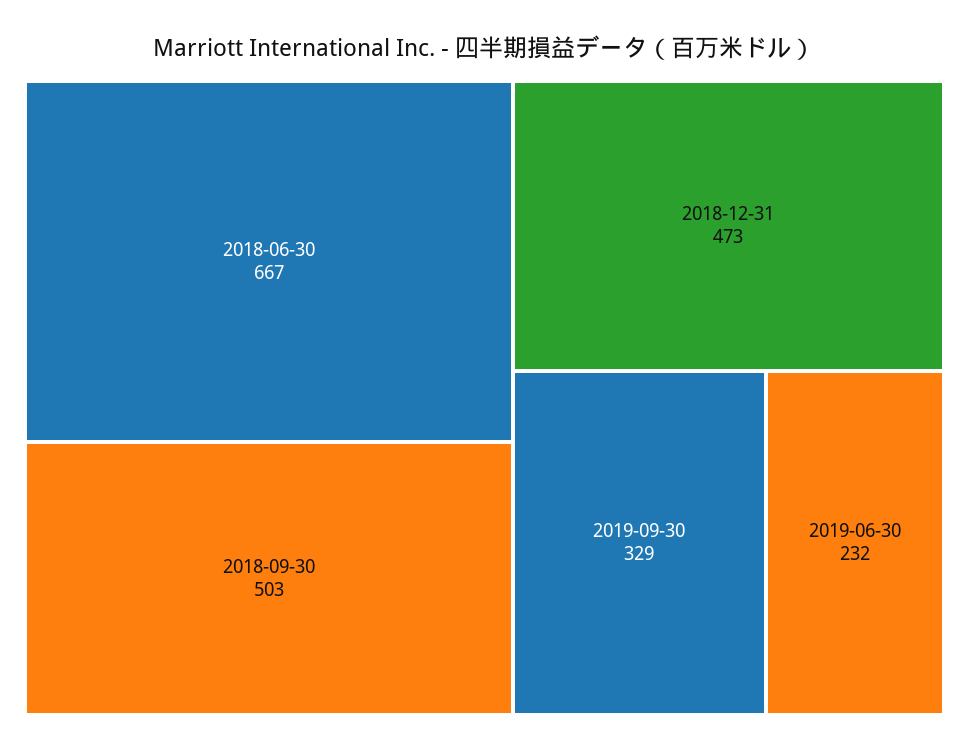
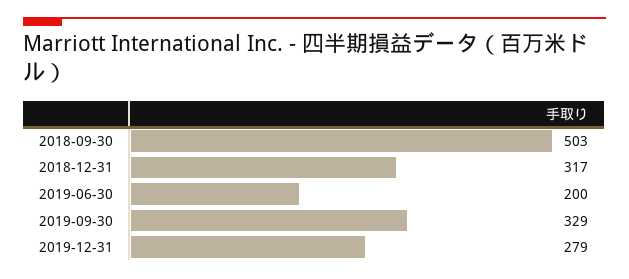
2018-06-30: 667 -> none
2018-12-31: 473 -> 317
2019-06-30: 232 -> 200
2019-12-31: none -> 279

